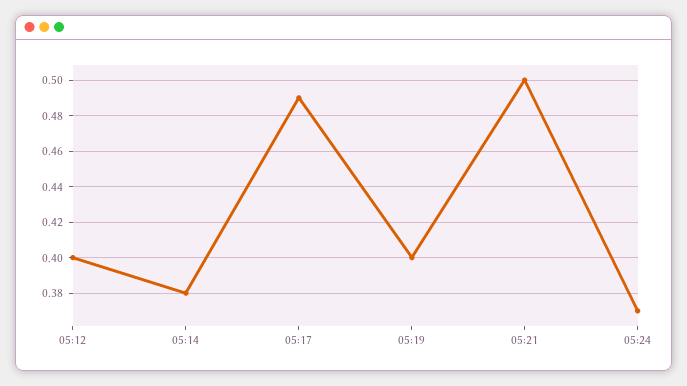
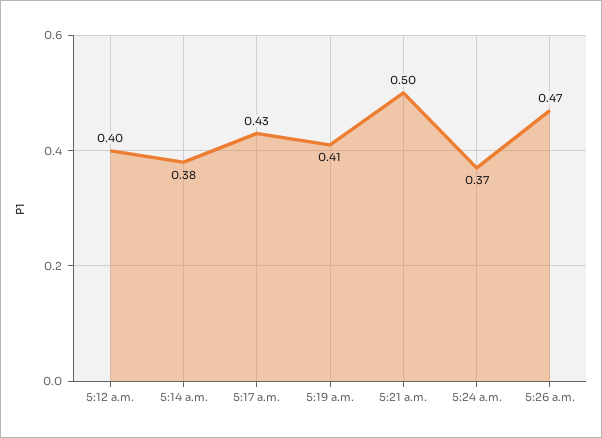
05:17: 0.49 -> 0.43
05:19: 0.4 -> 0.41
5:26 a.m.: none -> 0.47

